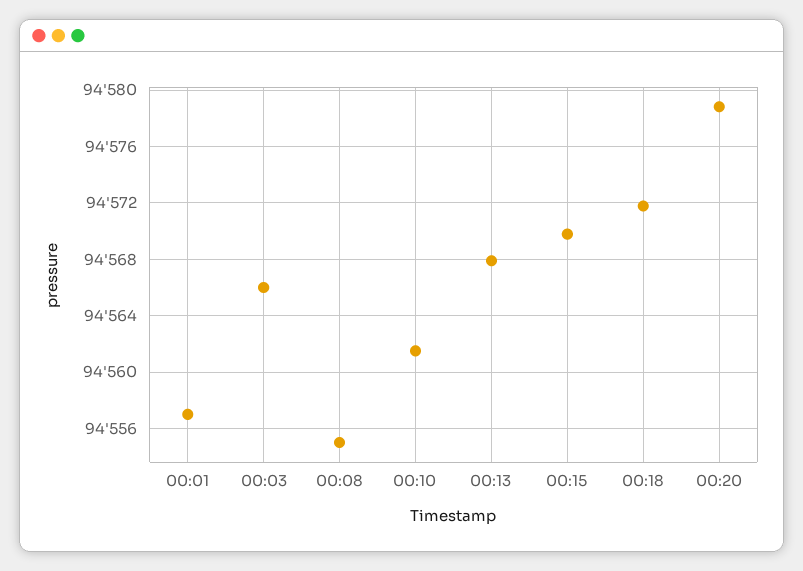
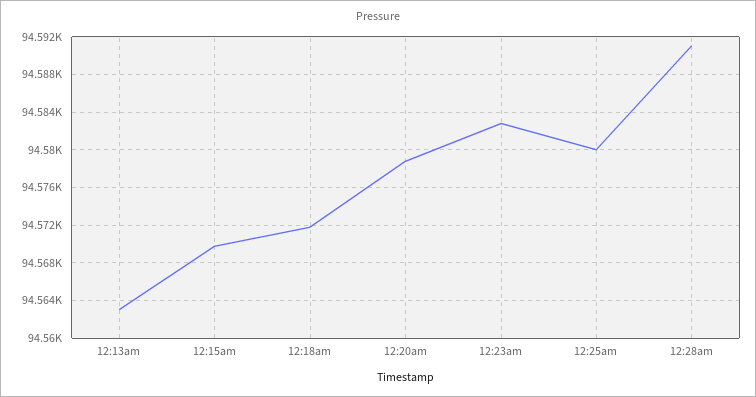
00:01: 94557 -> none
00:03: 94566 -> none
00:08: 94555 -> none
00:10: 94561.5 -> none
00:13: 94568 -> 94563
12:23am: none -> 94583
12:25am: none -> 94580
12:28am: none -> 94591

